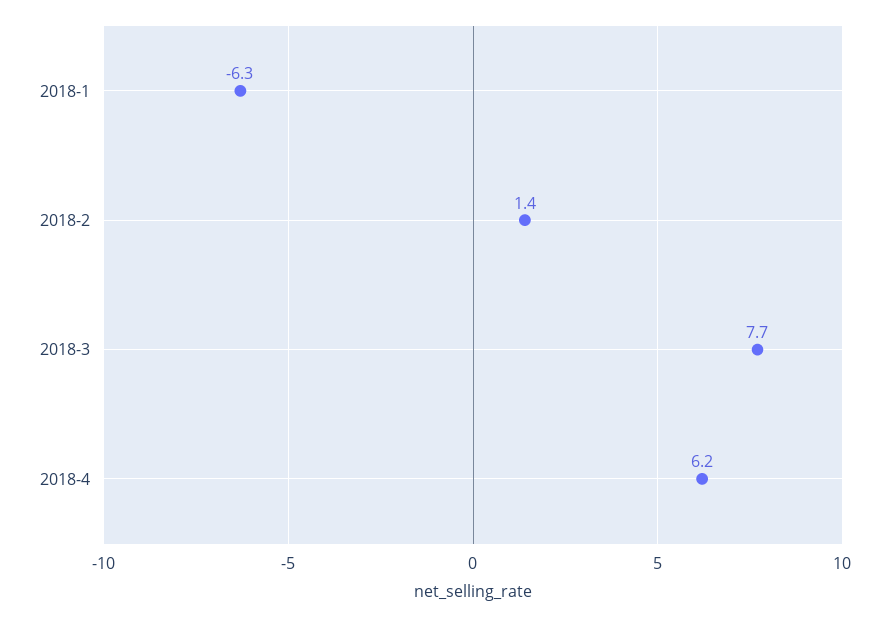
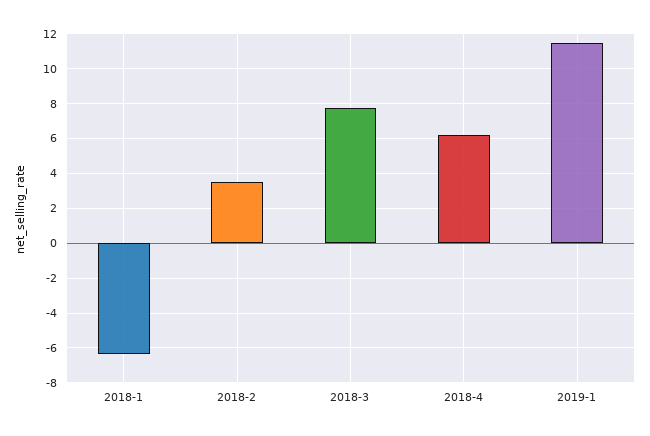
2018-2: 1.4 -> 3.5
2019-1: none -> 11.5

